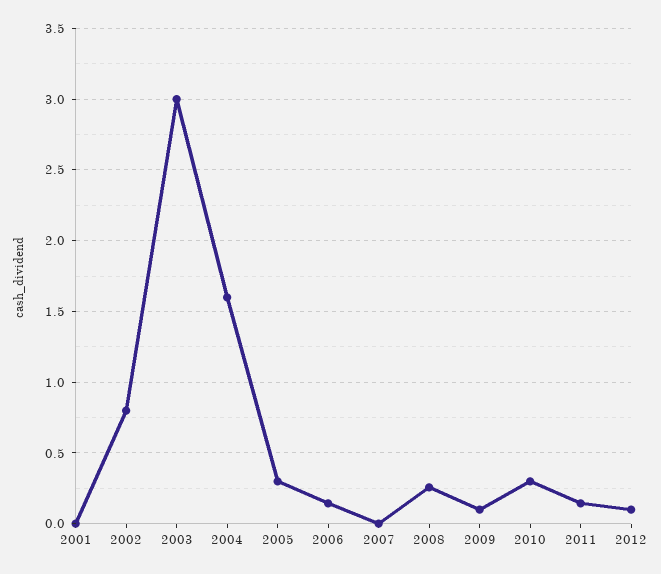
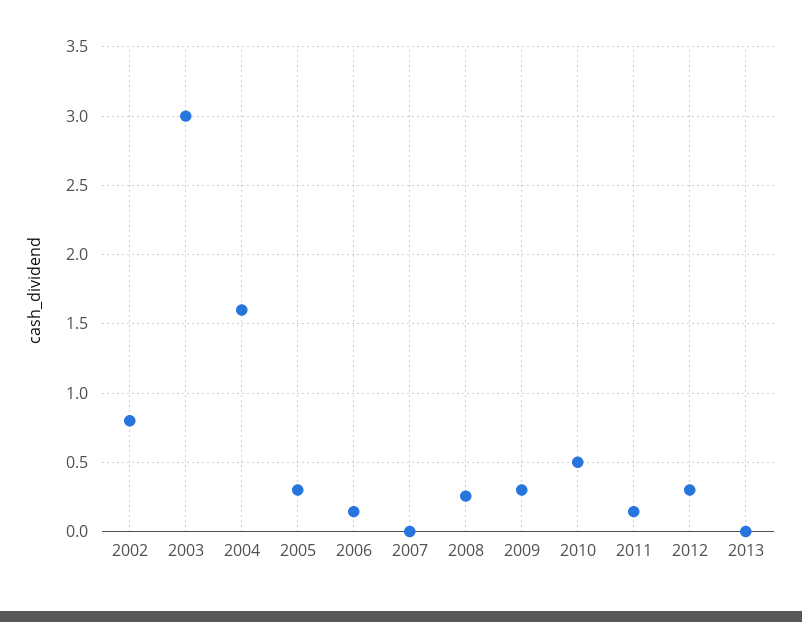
2001: 0 -> none
2009: 0.1 -> 0.3
2010: 0.3 -> 0.5
2012: 0.1 -> 0.3
2013: none -> 0

